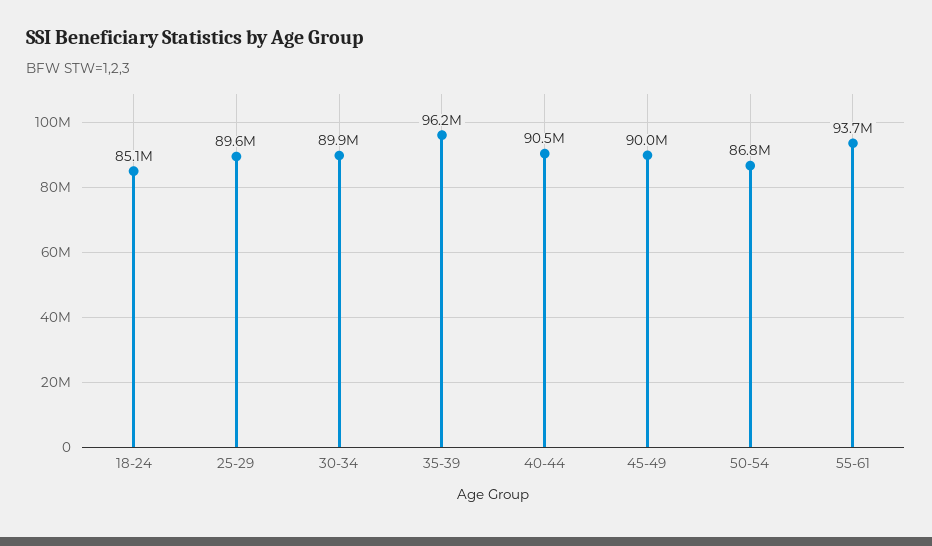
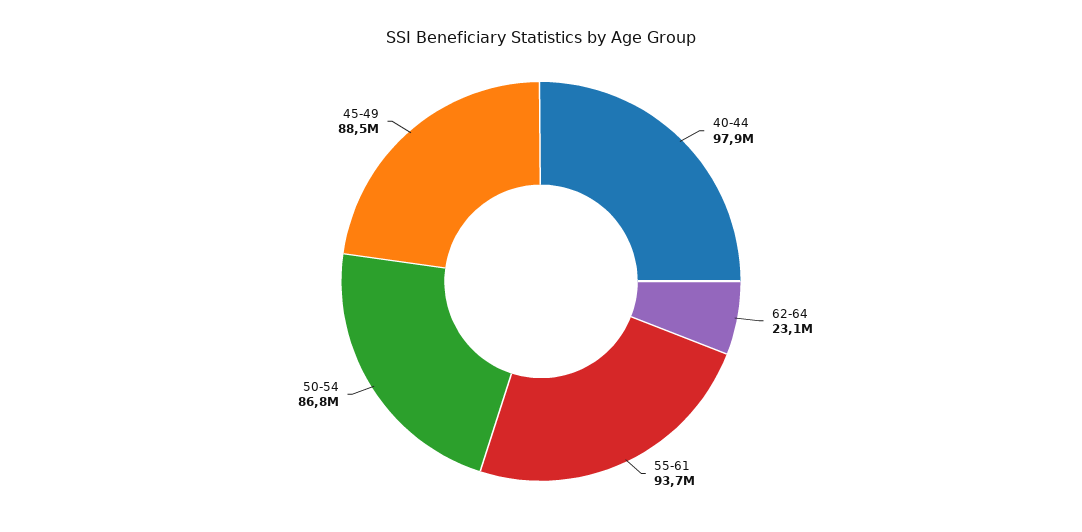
18-24: 85100000 -> none
25-29: 89600000 -> none
30-34: 89900000 -> none
35-39: 96200000 -> none
40-44: 90500000 -> 97900000
45-49: 90000000 -> 88500000
62-64: none -> 23100000

